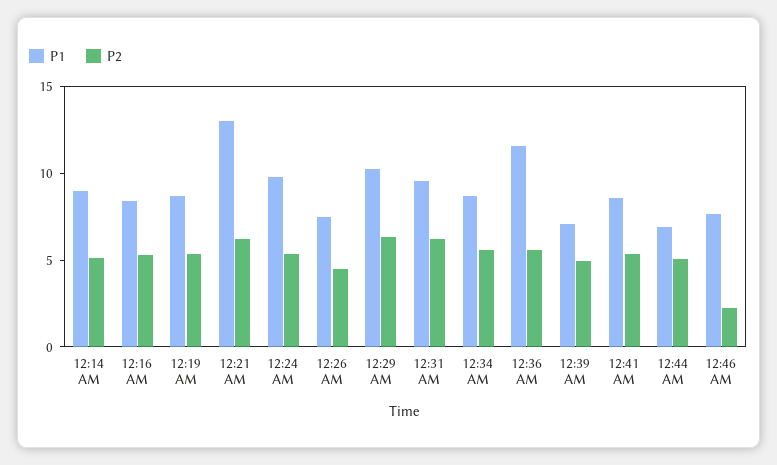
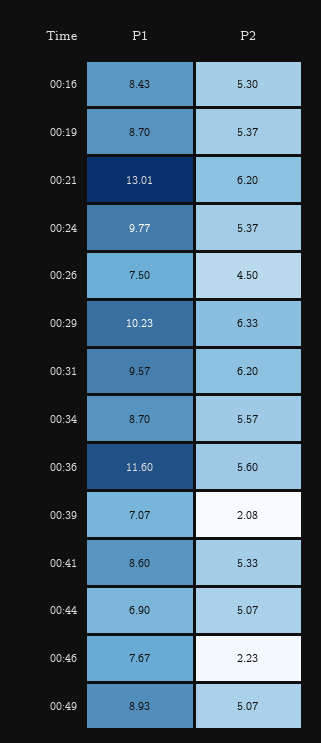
P1, 12:14 AM: 9 -> none
P2, 12:14 AM: 5 -> none
P2, 12:39 AM: 5 -> 2.08
P1, 00:49: none -> 8.93
P2, 00:49: none -> 5.07

